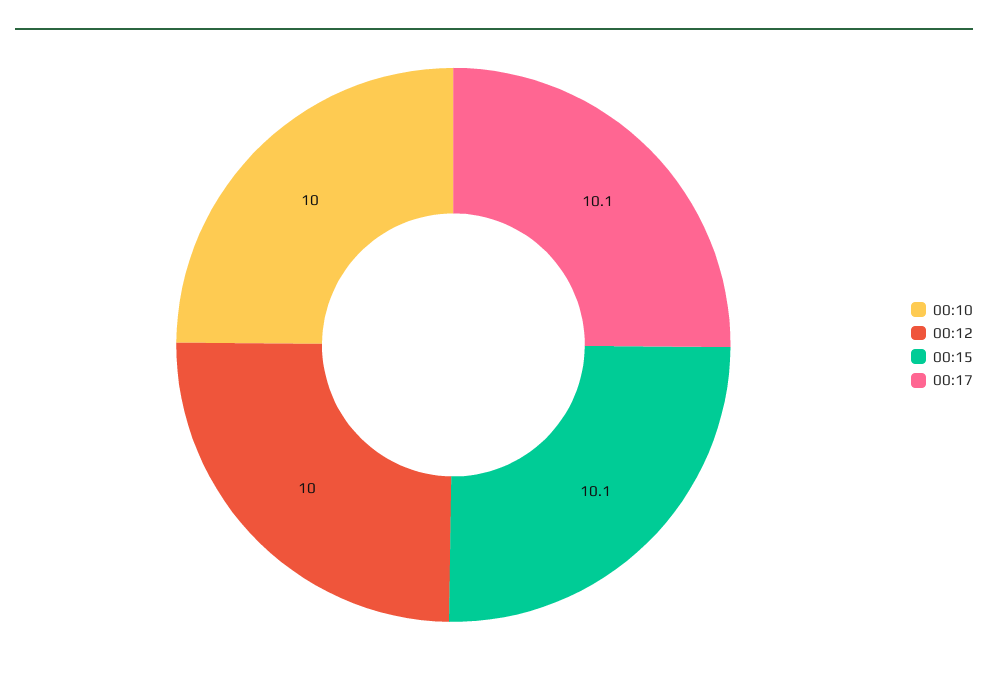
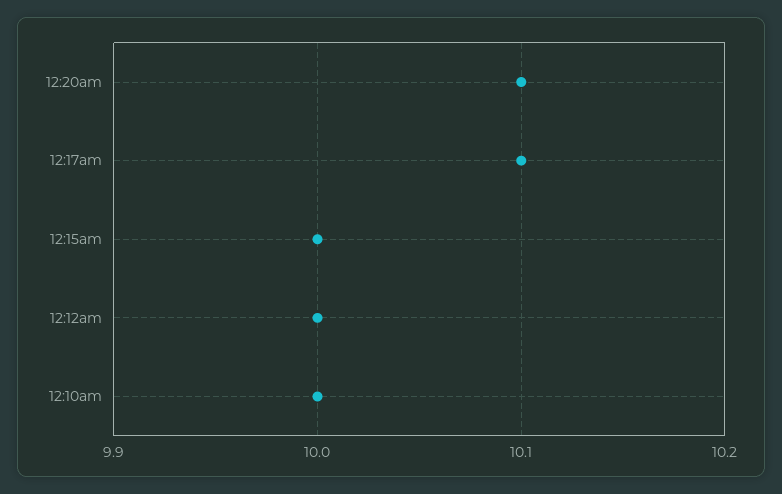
00:15: 10.1 -> 10
12:20am: none -> 10.1

